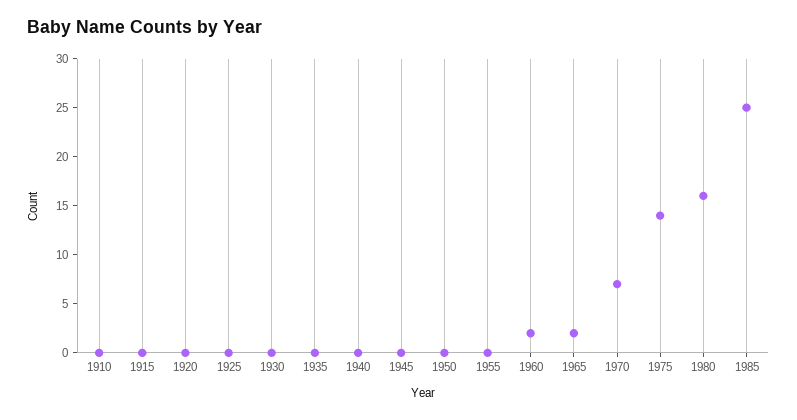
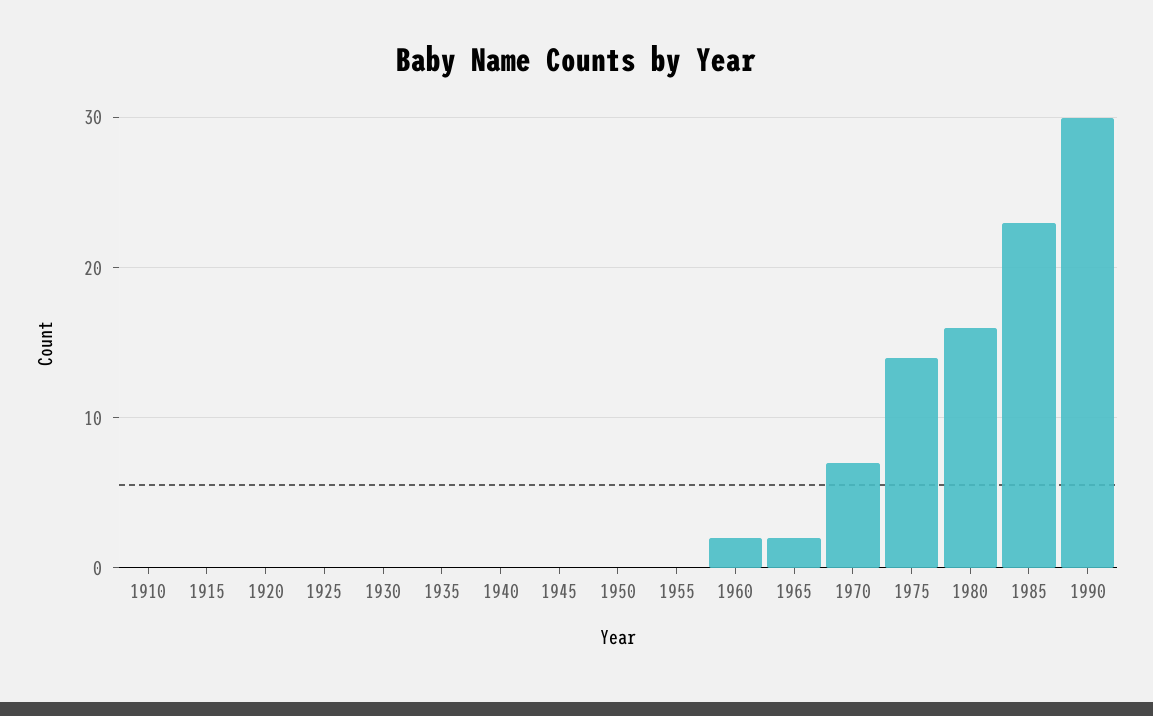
1985: 25 -> 23
1990: none -> 30

